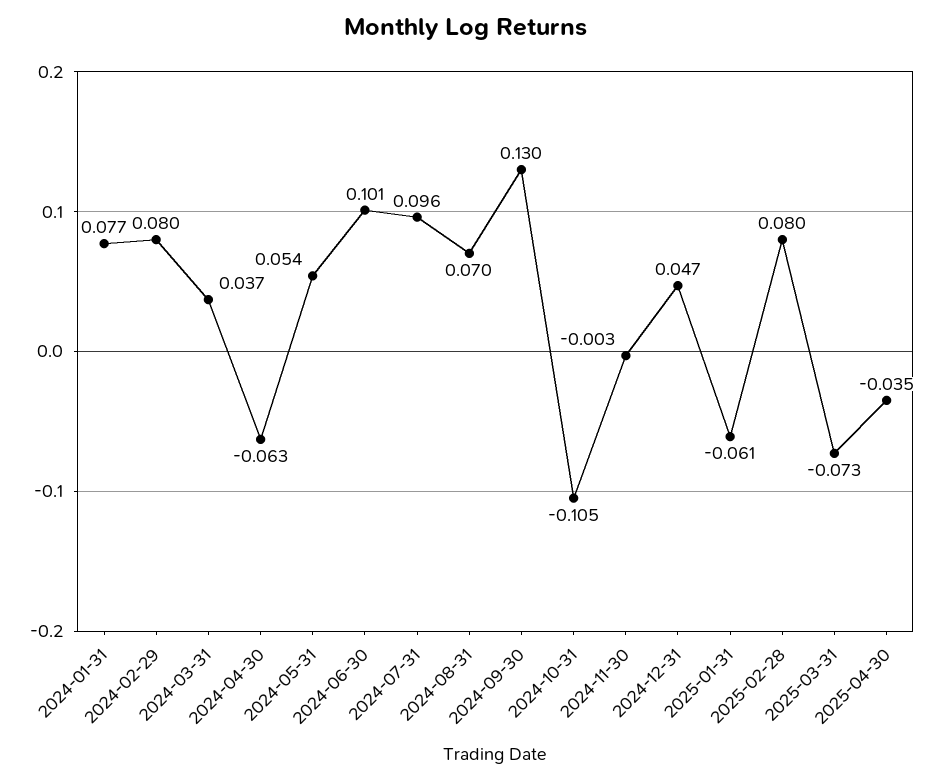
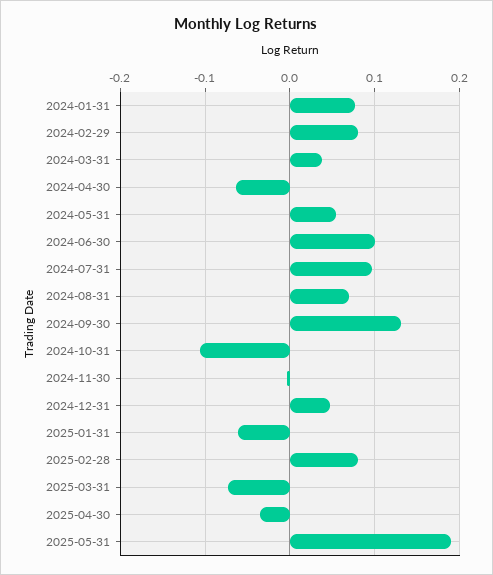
2025-05-31: none -> 0.19

